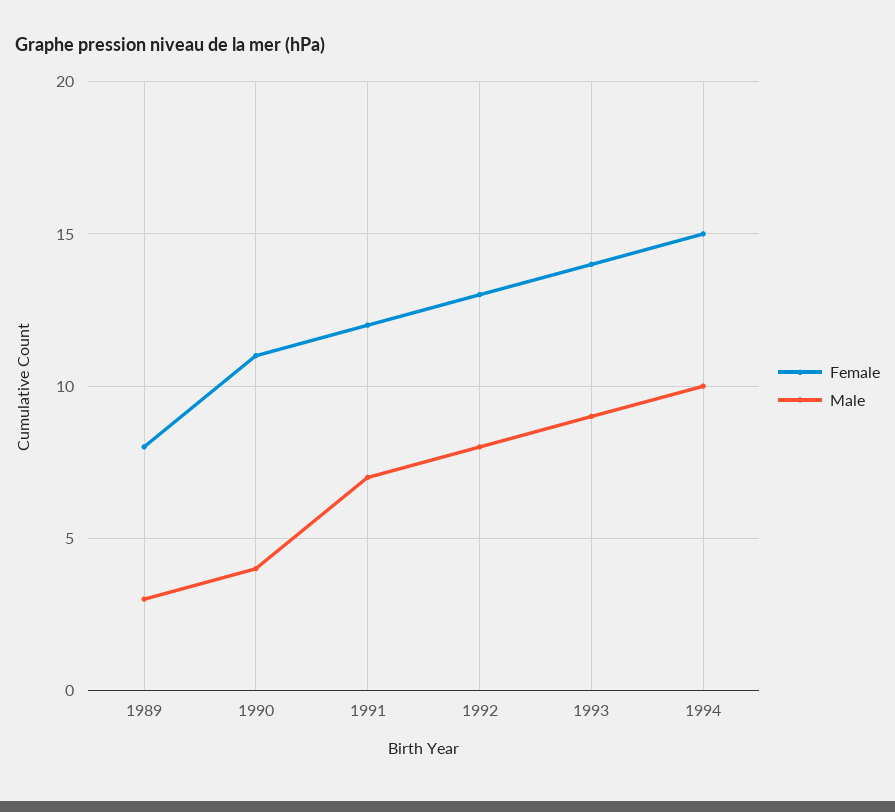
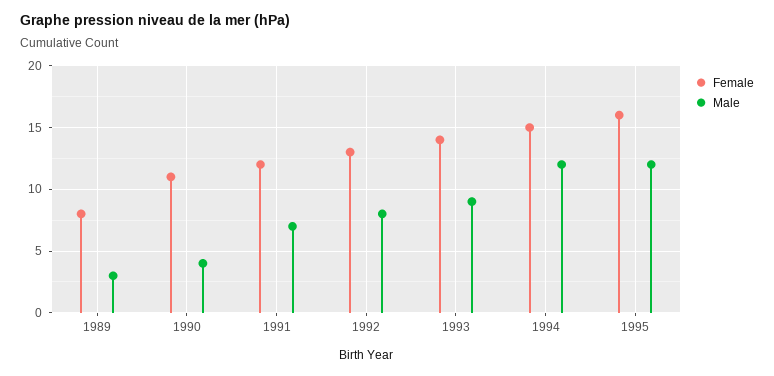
Male, 1994: 10 -> 12
Female, 1995: none -> 16
Male, 1995: none -> 12

